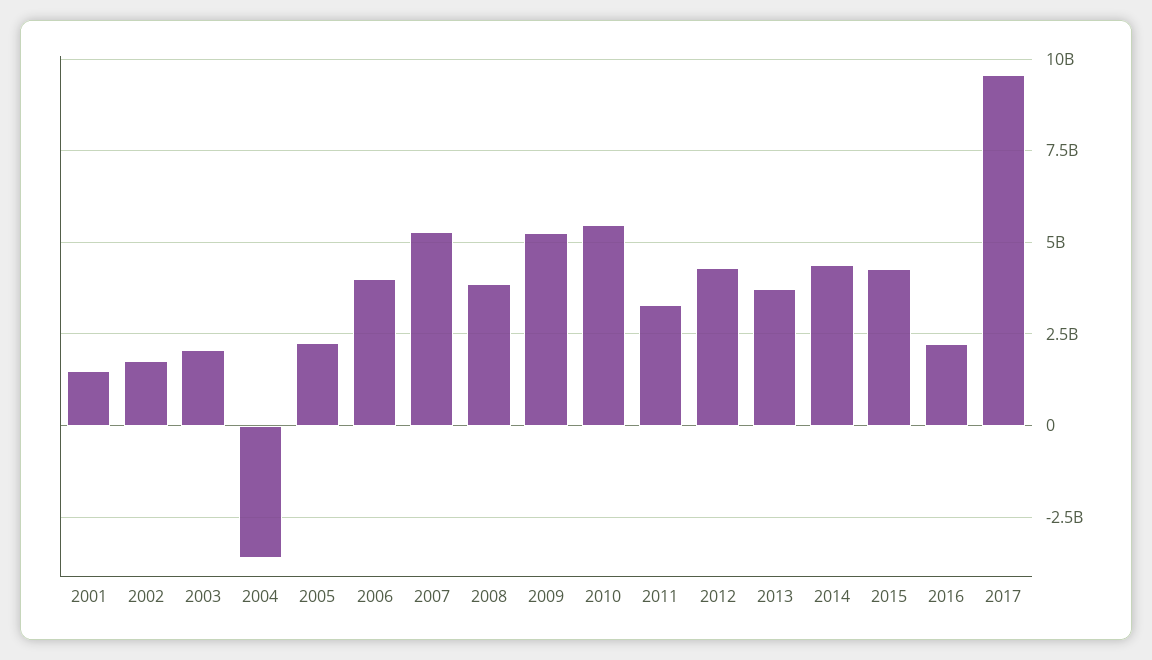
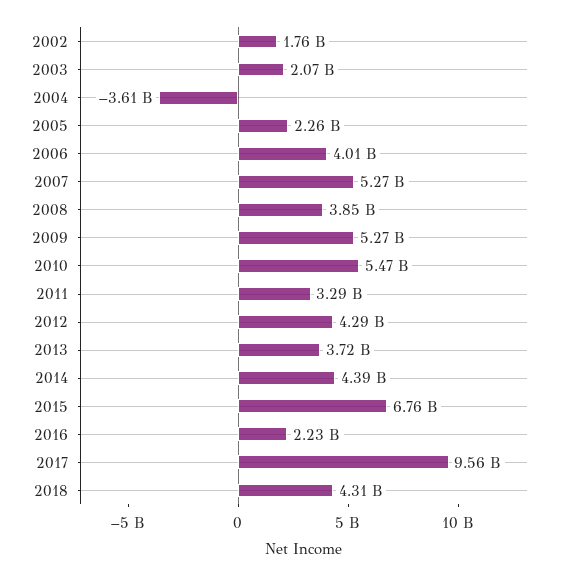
2001: 1500000000 -> none
2015: 4250000000 -> 6760000000
2018: none -> 4310000000

